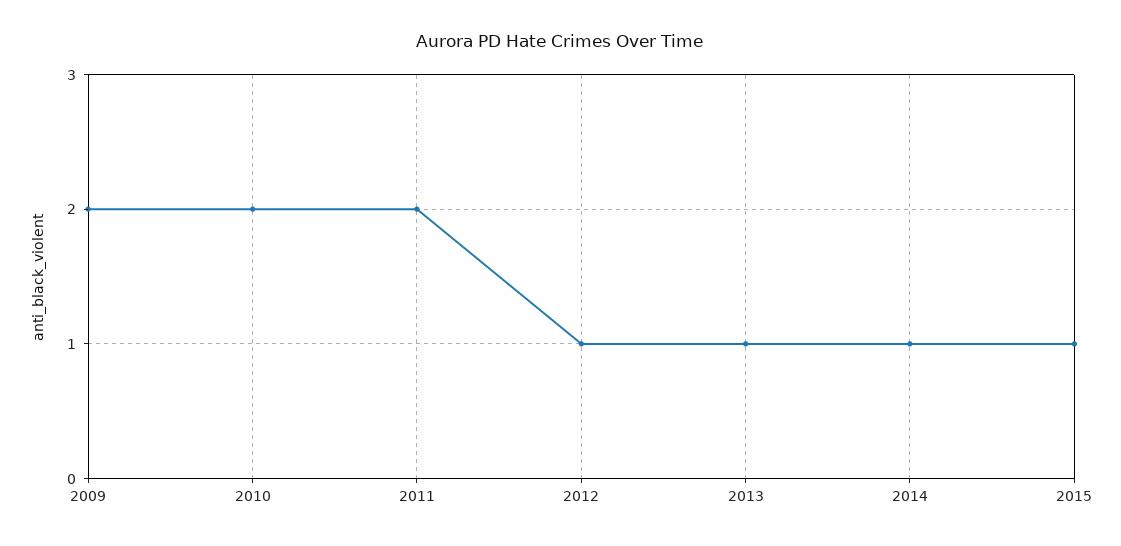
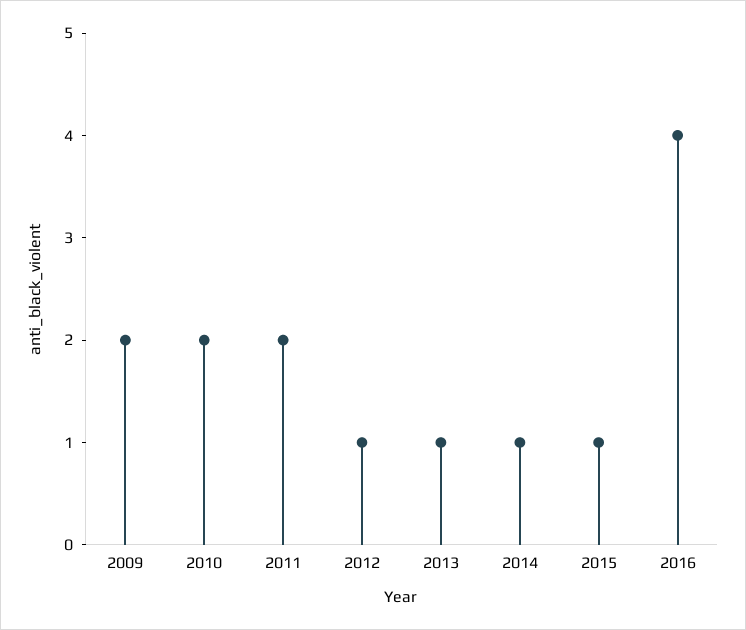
2016: none -> 4

